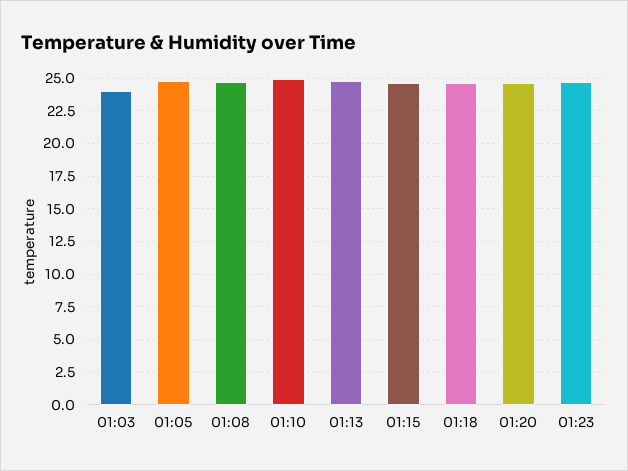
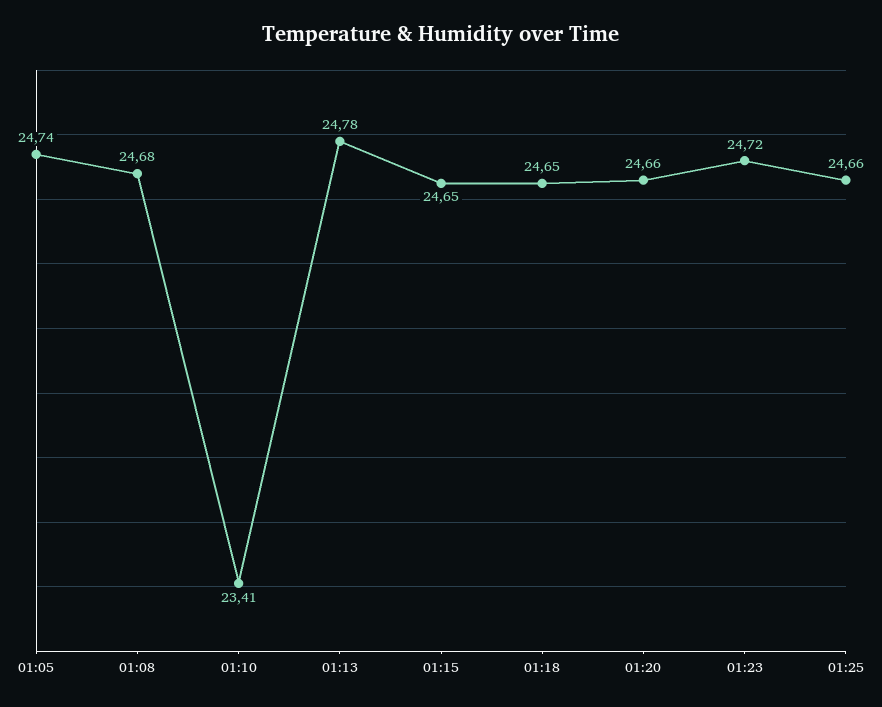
01:03: 24 -> none
01:10: 25 -> 23.41
01:25: none -> 24.66

